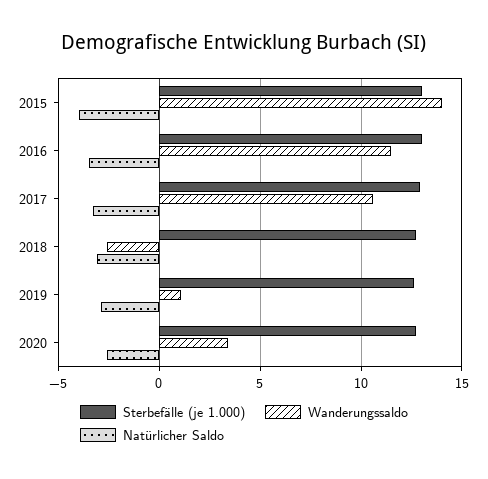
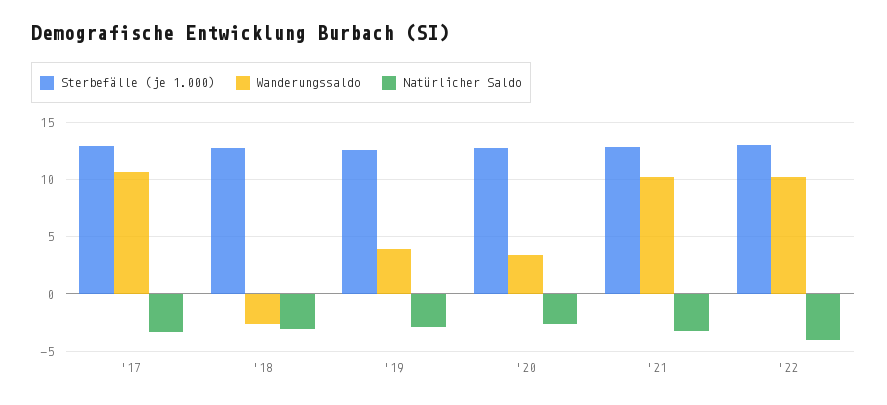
Sterbefälle (je 1.000), 2015: 13 -> none
Wanderungssaldo, 2015: 14 -> none
Natürlicher Saldo, 2015: -4 -> none
Sterbefälle (je 1.000), 2016: 13 -> none
Wanderungssaldo, 2016: 11.5 -> none
Natürlicher Saldo, 2016: -3.5 -> none
Wanderungssaldo, 2019: 1 -> 4
Sterbefälle (je 1.000), '21: none -> 13
Wanderungssaldo, '21: none -> 10
Natürlicher Saldo, '21: none -> -3
Sterbefälle (je 1.000), '22: none -> 13
Wanderungssaldo, '22: none -> 10
Natürlicher Saldo, '22: none -> -4

